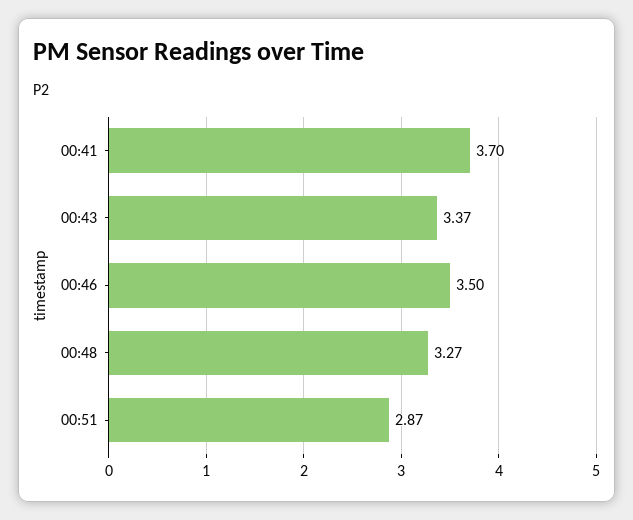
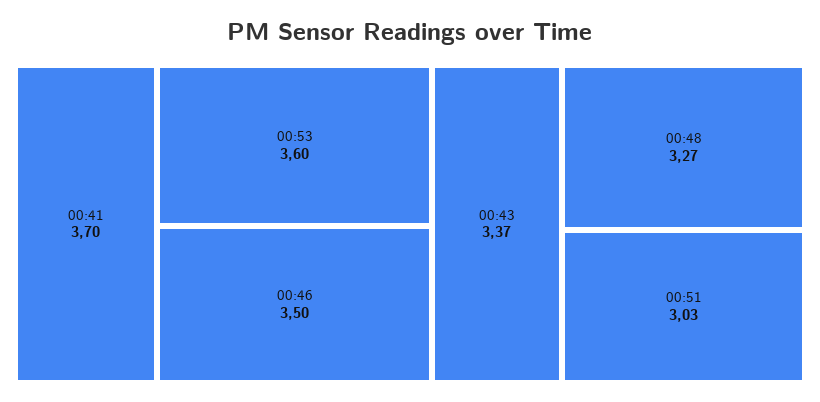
00:51: 2.87 -> 3.03
00:53: none -> 3.6

